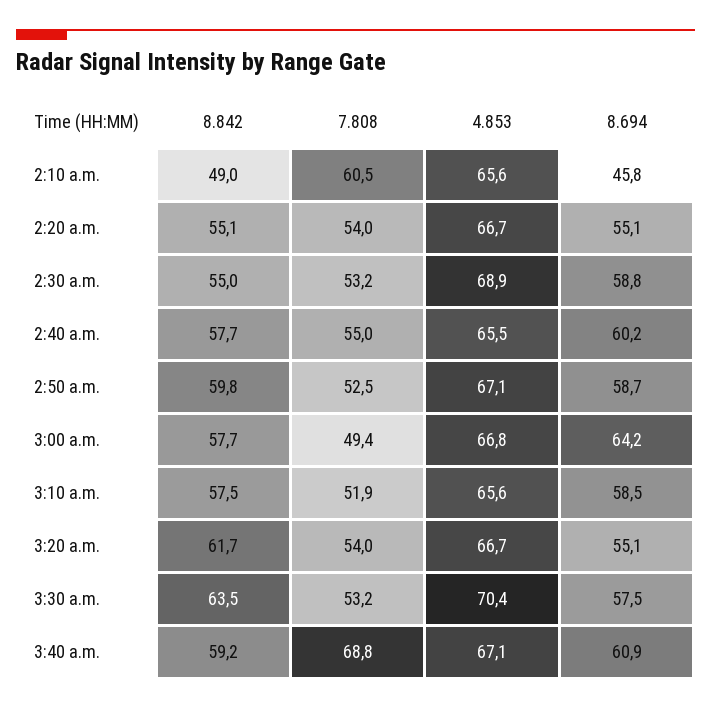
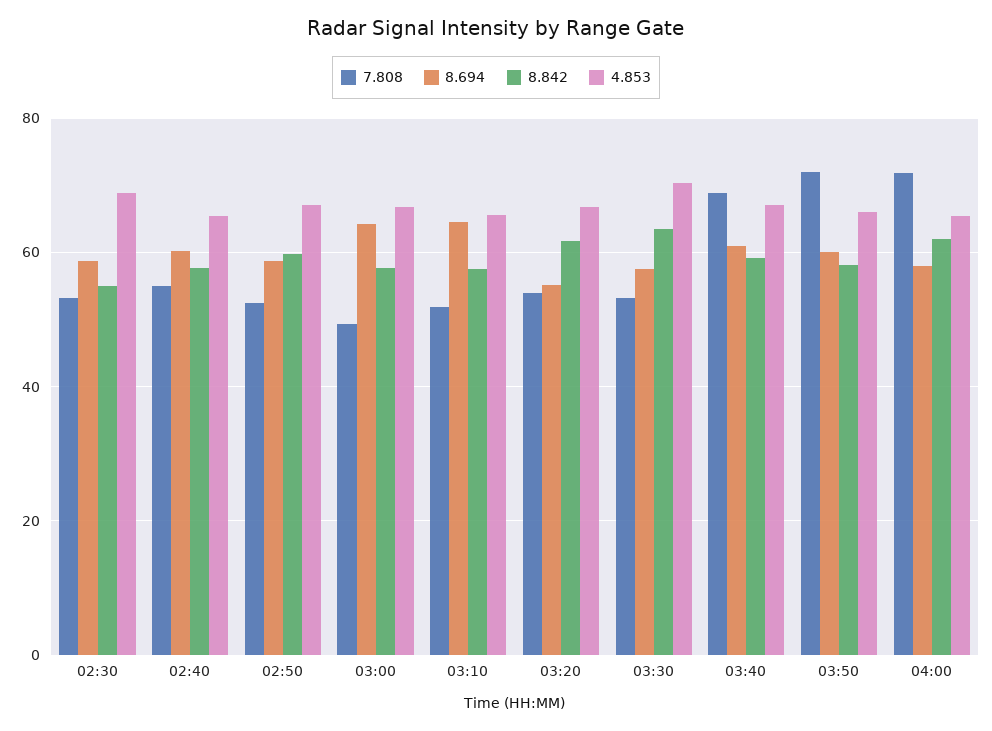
8.842, 2:10 a.m.: 49 -> none
7.808, 2:10 a.m.: 60.5 -> none
4.853, 2:10 a.m.: 65.6 -> none
8.694, 2:10 a.m.: 45.8 -> none
8.842, 2:20 a.m.: 55.1 -> none
7.808, 2:20 a.m.: 54 -> none
4.853, 2:20 a.m.: 66.7 -> none
8.694, 2:20 a.m.: 55.1 -> none
8.694, 3:10 a.m.: 58.5 -> 64
7.808, 03:50: none -> 72
8.694, 03:50: none -> 60
8.842, 03:50: none -> 58
4.853, 03:50: none -> 66
7.808, 04:00: none -> 72
8.694, 04:00: none -> 58
8.842, 04:00: none -> 62
4.853, 04:00: none -> 66

